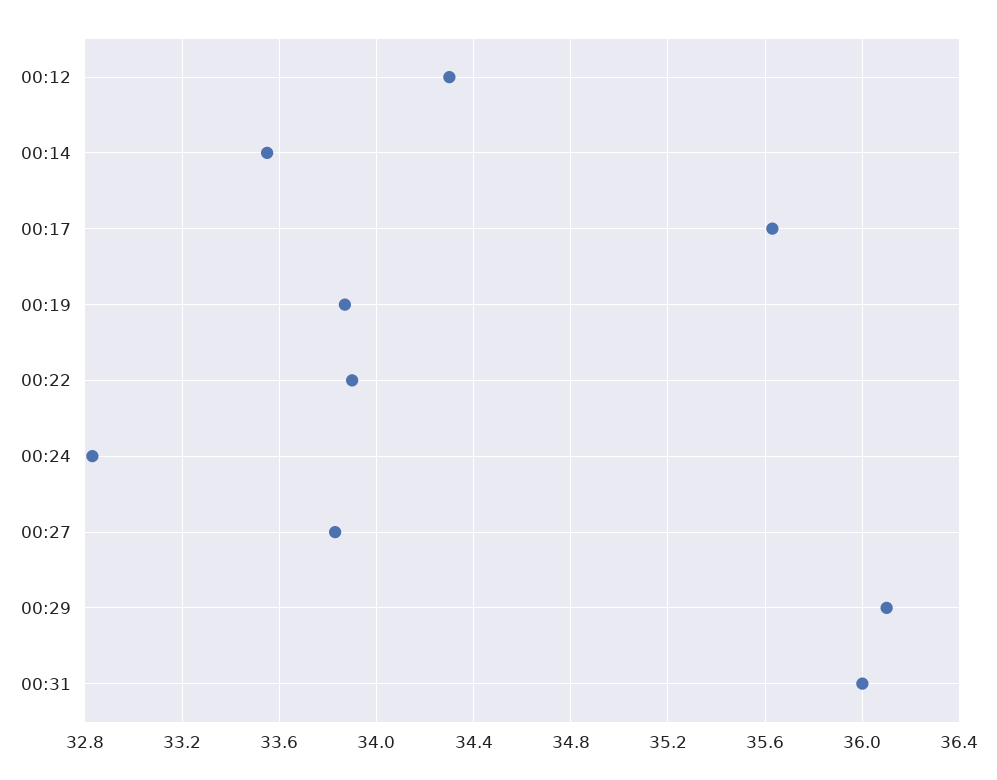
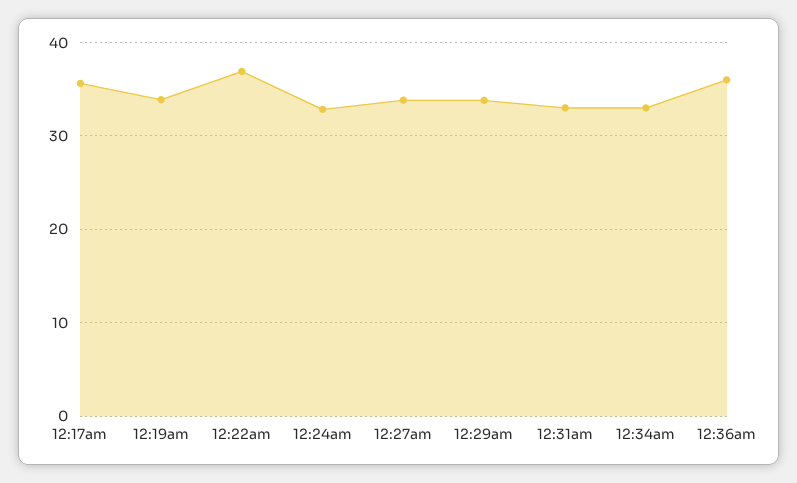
00:12: 34.3 -> none
00:14: 33.55 -> none
00:22: 33.9 -> 37
00:29: 36.1 -> 34
00:31: 36 -> 33
12:34am: none -> 33
12:36am: none -> 36

